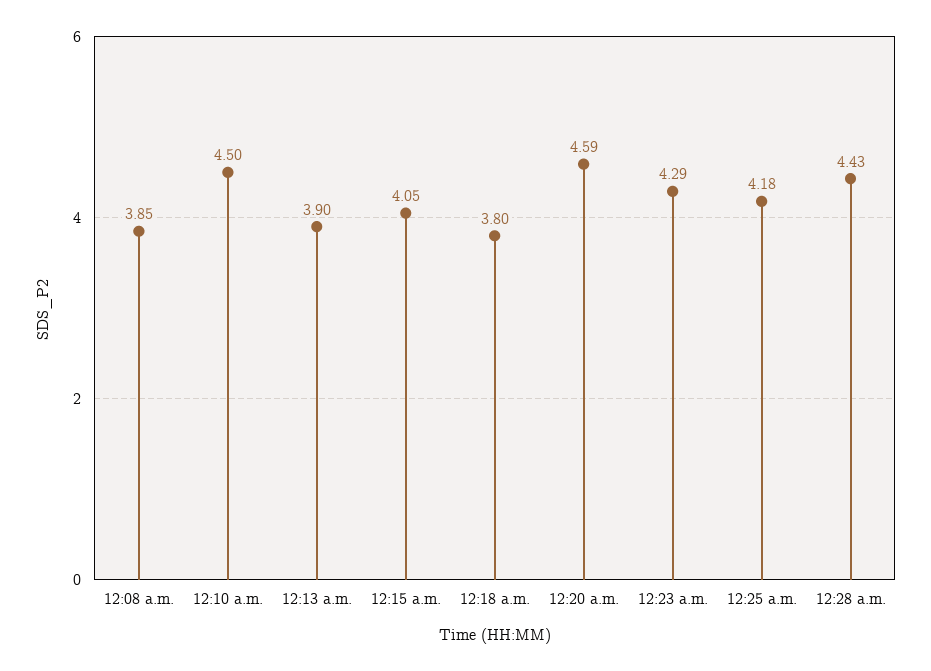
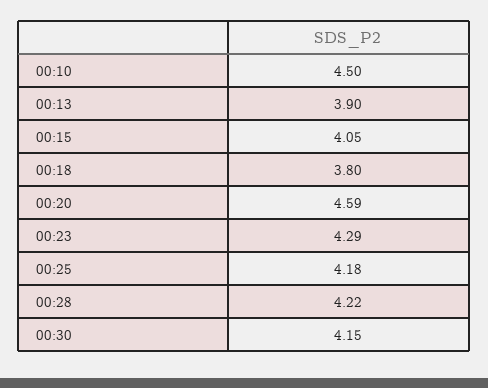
12:08 a.m.: 3.85 -> none
12:28 a.m.: 4.43 -> 4.22
00:30: none -> 4.15

